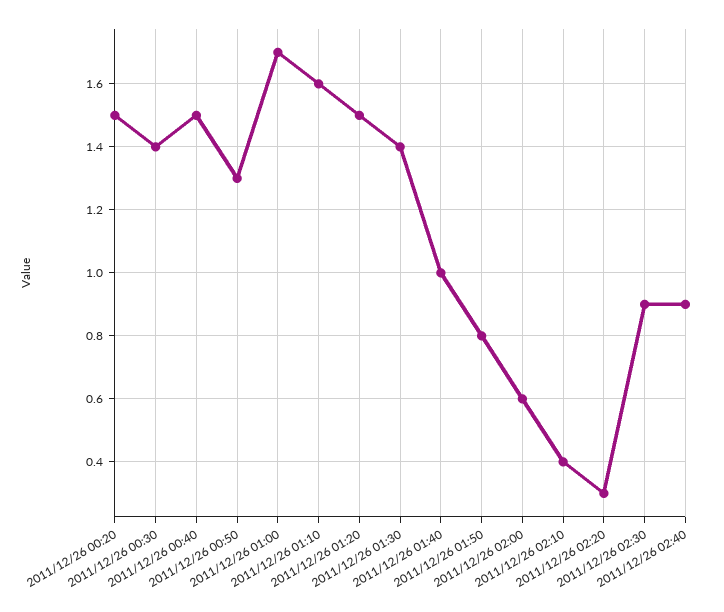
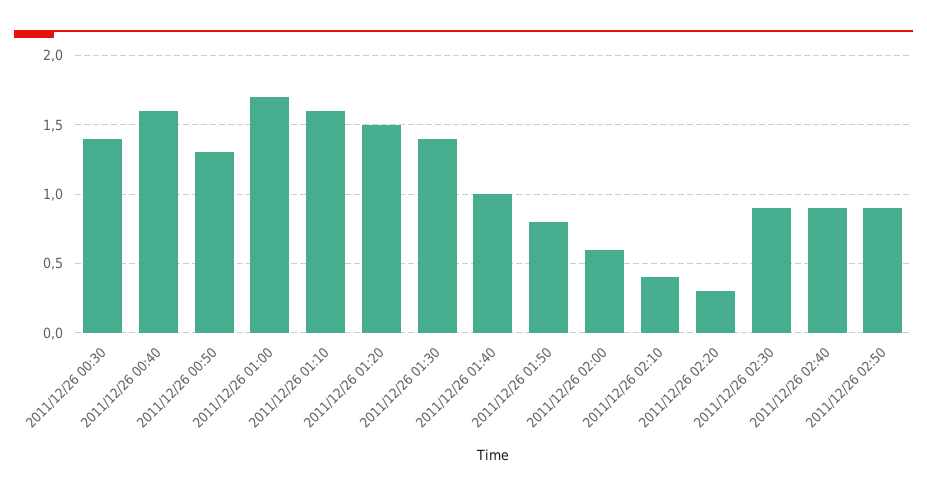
2011/12/26 00:20: 1.5 -> none
2011/12/26 00:40: 1.5 -> 1.6
2011/12/26 02:50: none -> 0.9

